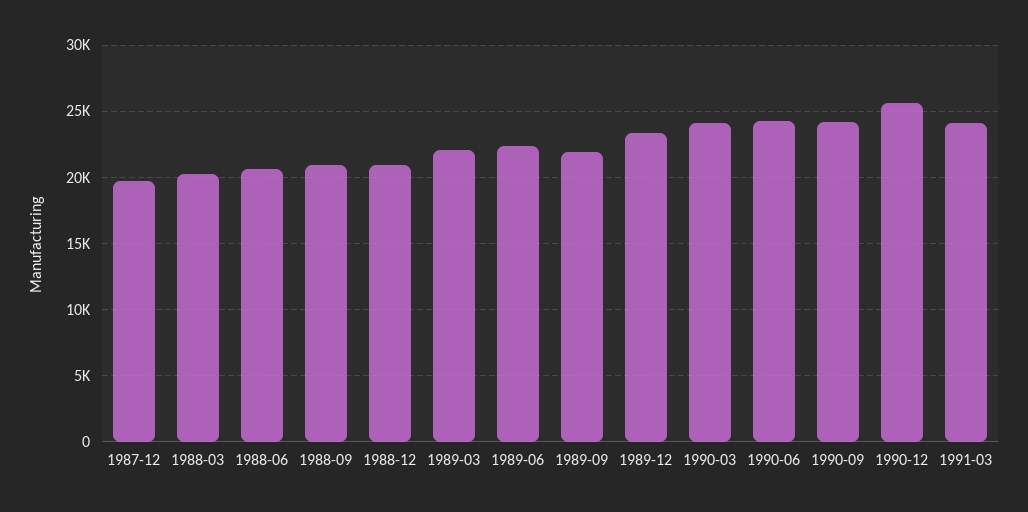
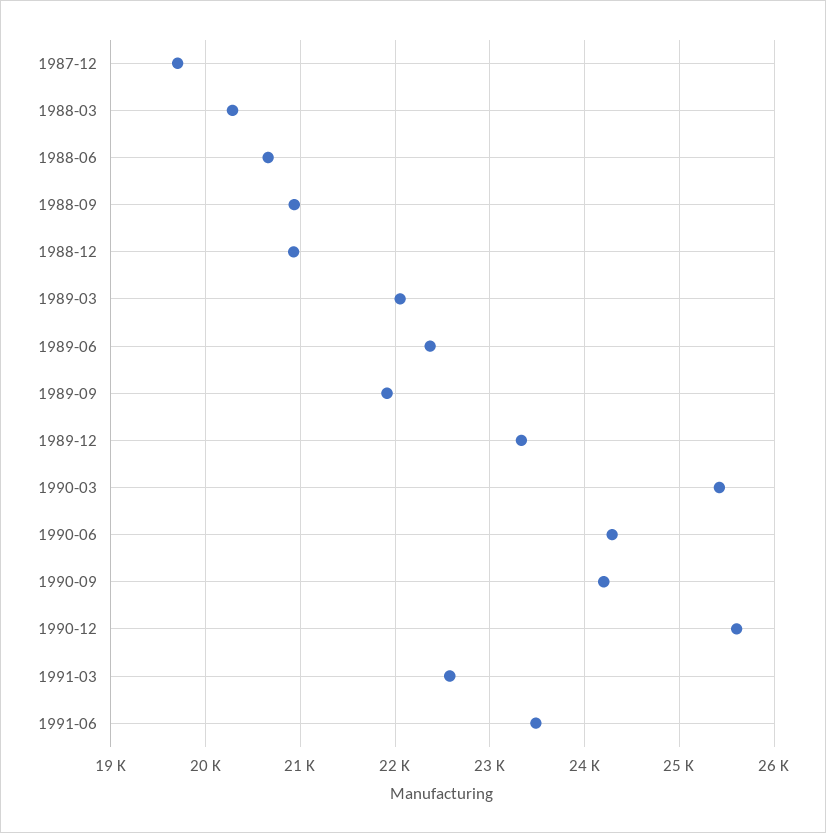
1990-03: 24000 -> 25400
1991-03: 24000 -> 22600
1991-06: none -> 23500

